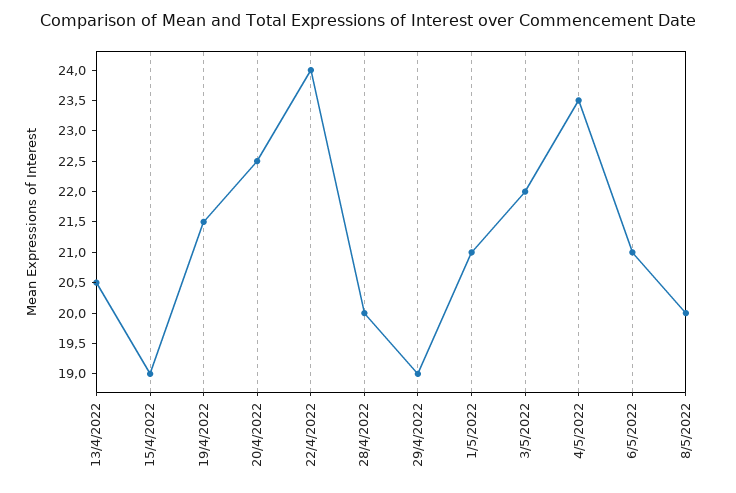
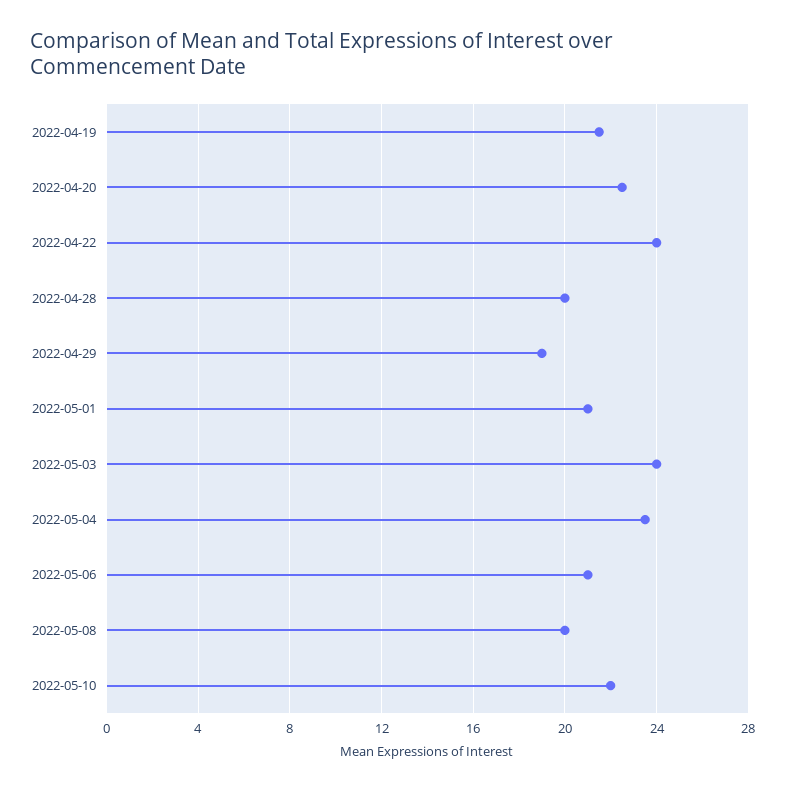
13/4/2022: 20.5 -> none
15/4/2022: 19 -> none
3/5/2022: 22 -> 24
2022-05-10: none -> 22

